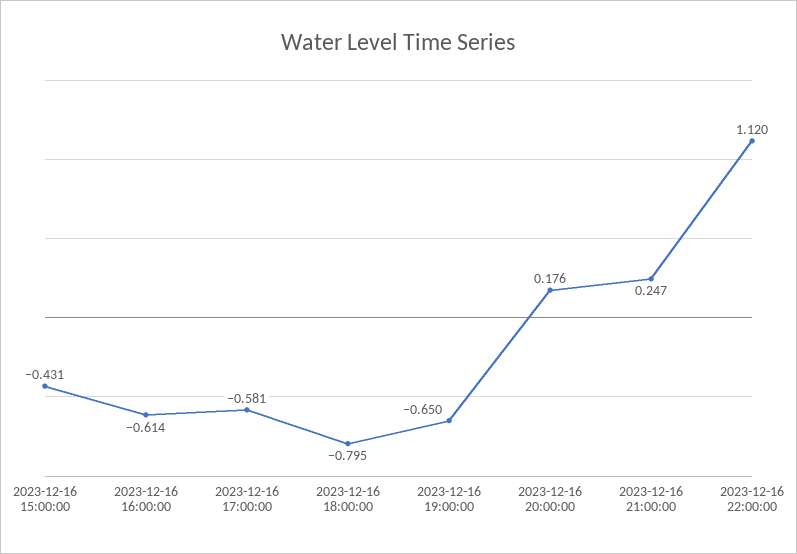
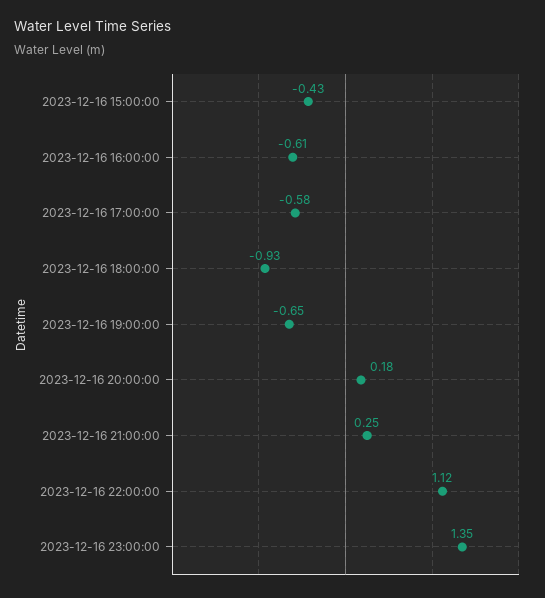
2023-12-16 18:00:00: -0.795 -> -0.93
2023-12-16 23:00:00: none -> 1.35

